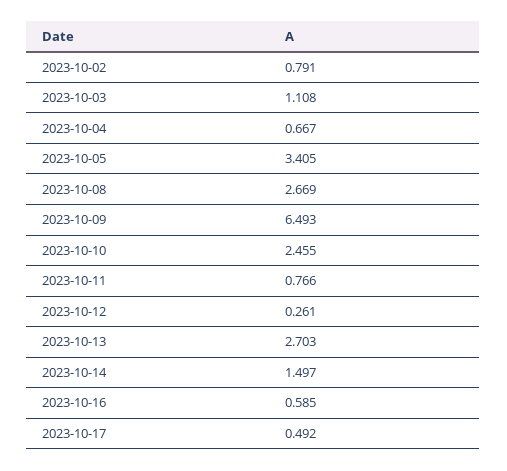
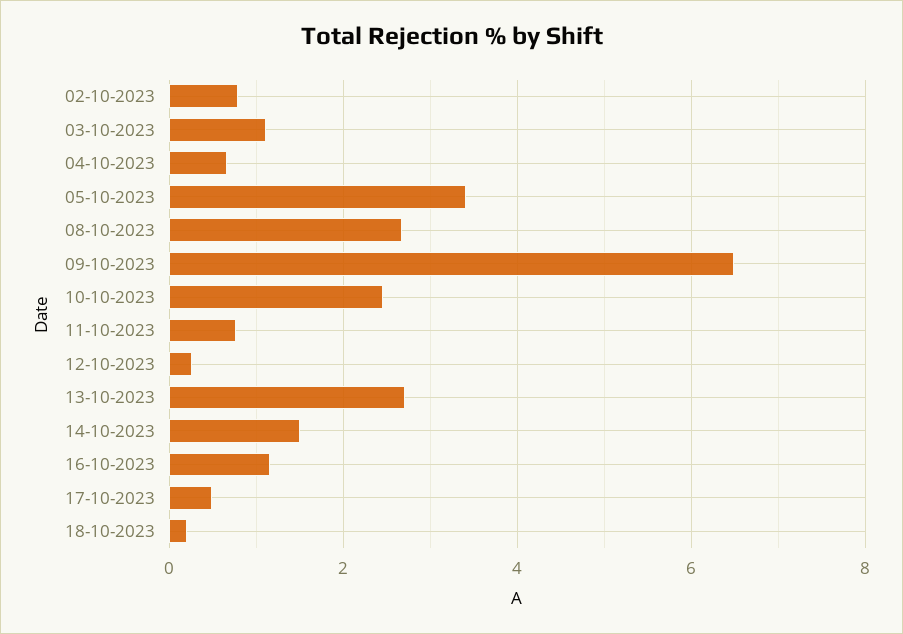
2023-10-16: 0.585 -> 1.2
18-10-2023: none -> 0.2

